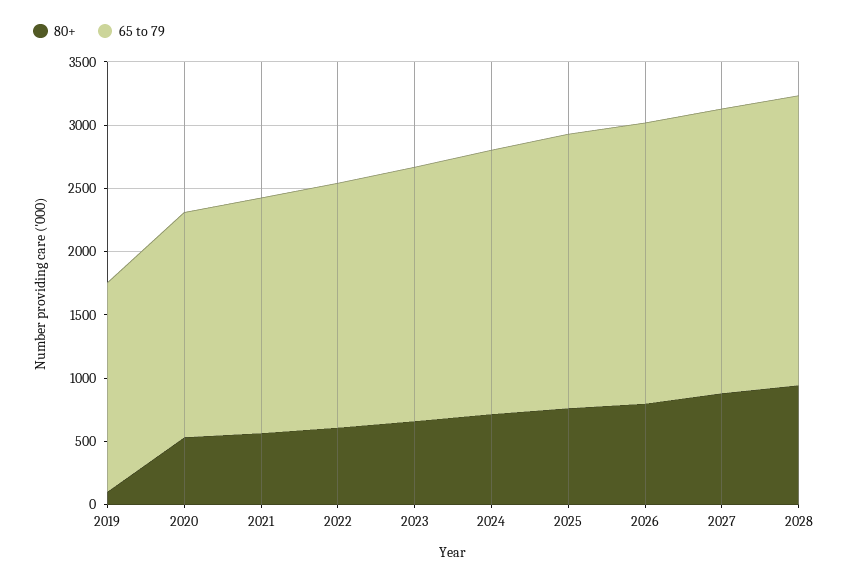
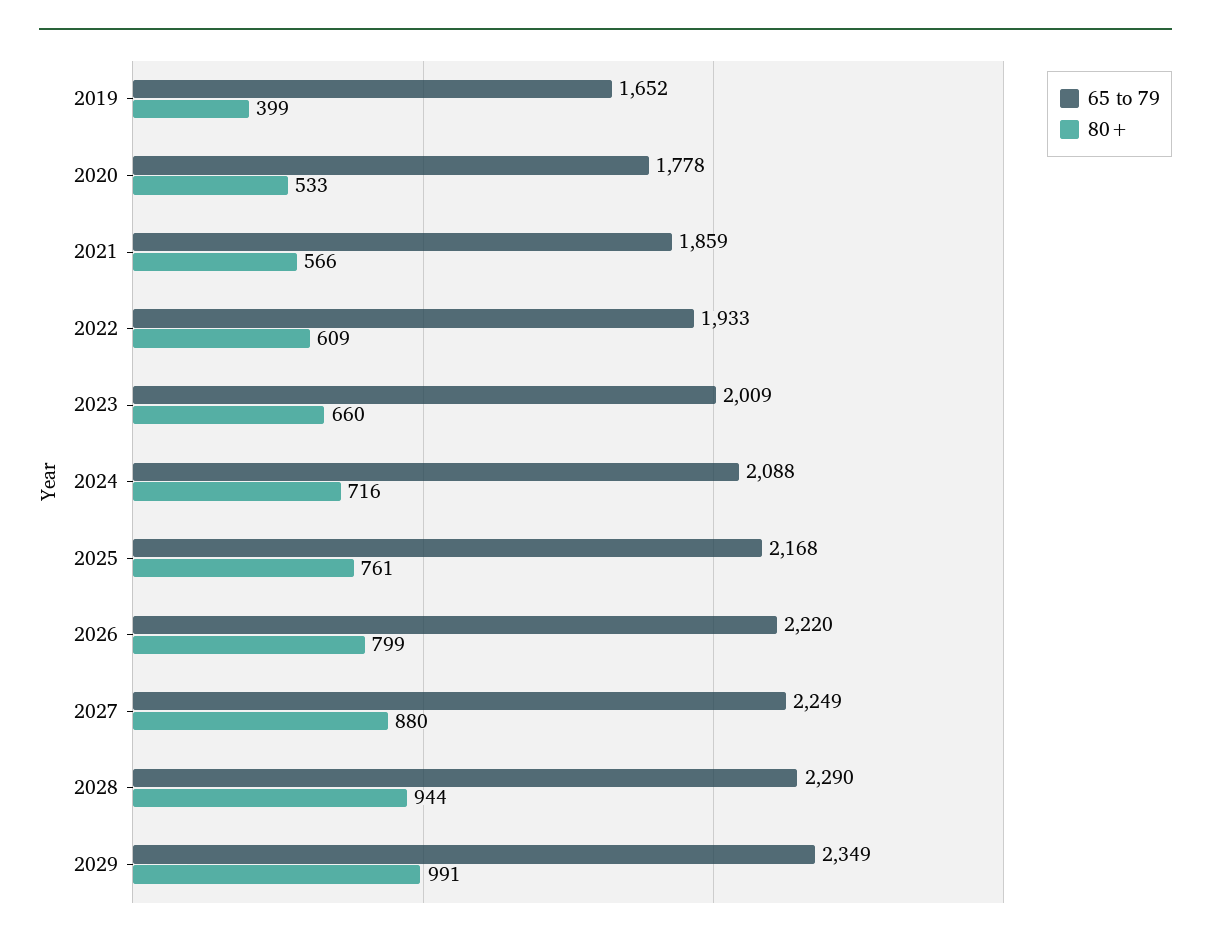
80+, 2019: 100 -> 399
65 to 79, 2029: none -> 2349
80+, 2029: none -> 991

